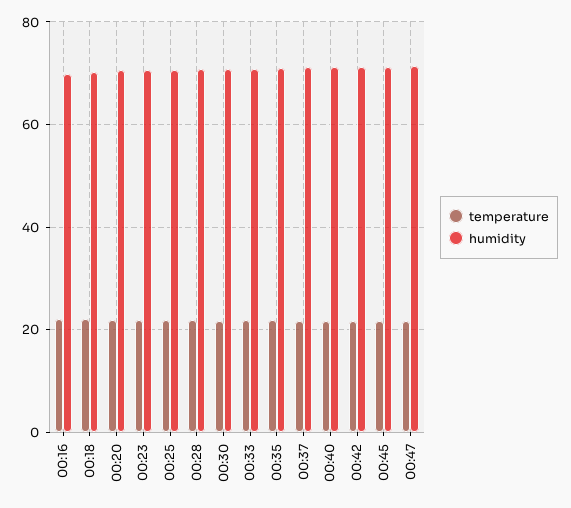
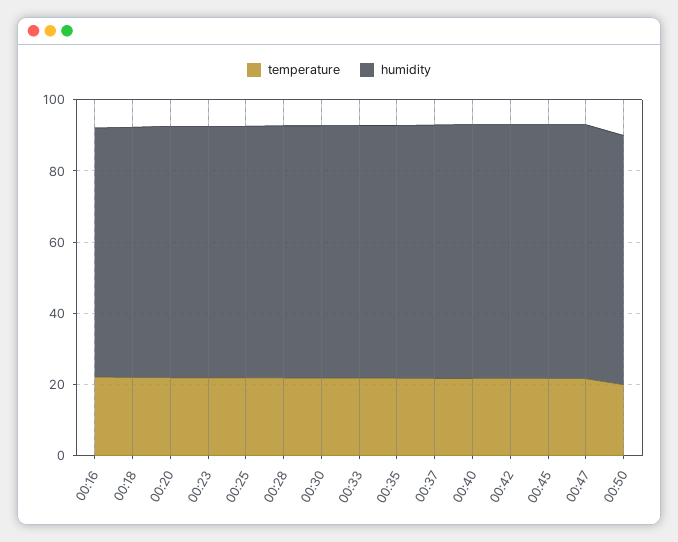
temperature, 00:50: none -> 20
humidity, 00:50: none -> 70

